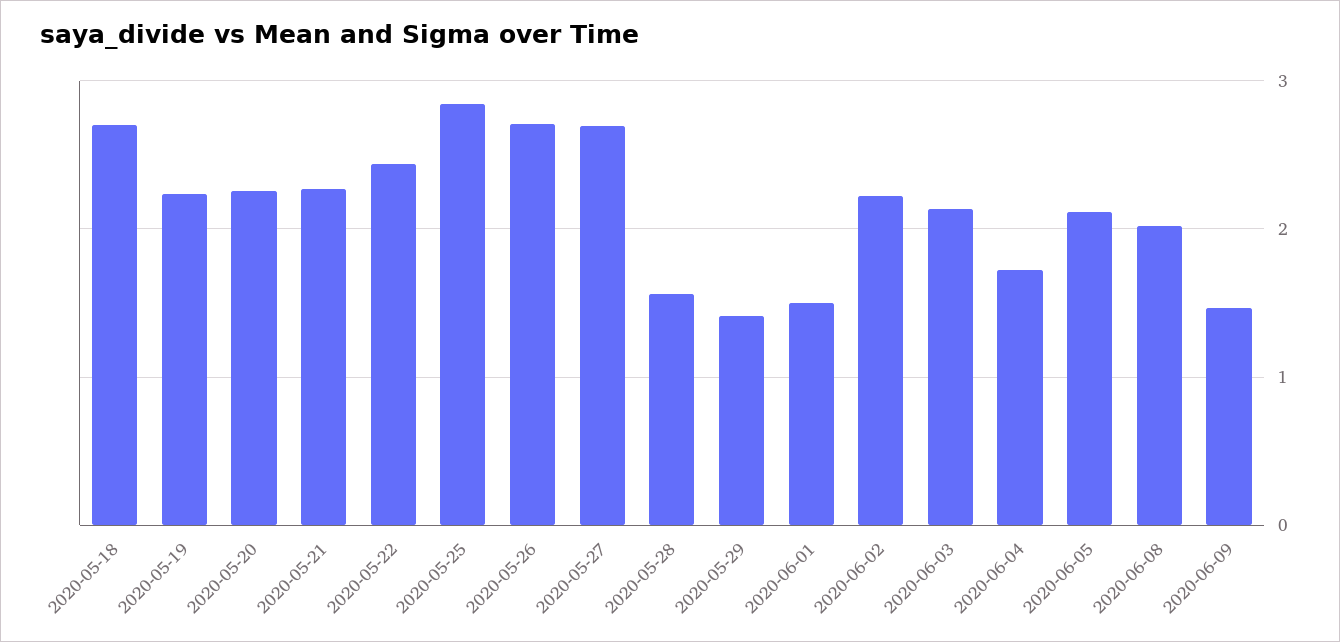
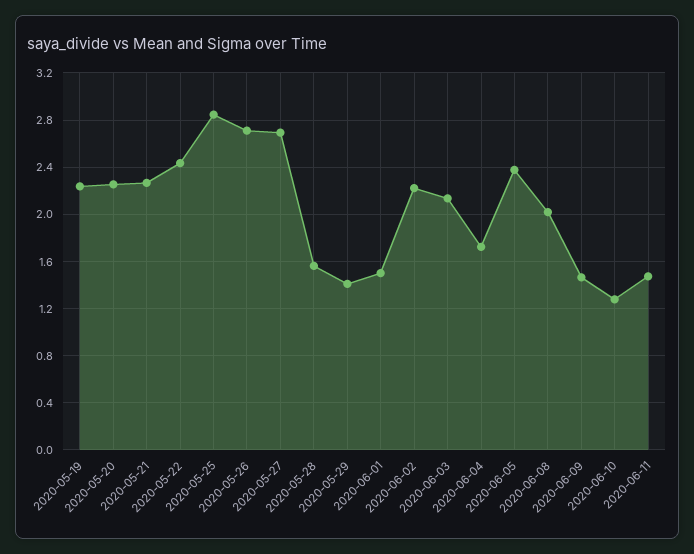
2020-05-18: 2.7 -> none
2020-06-05: 2.1 -> 2.4
2020-06-10: none -> 1.3
2020-06-11: none -> 1.5

